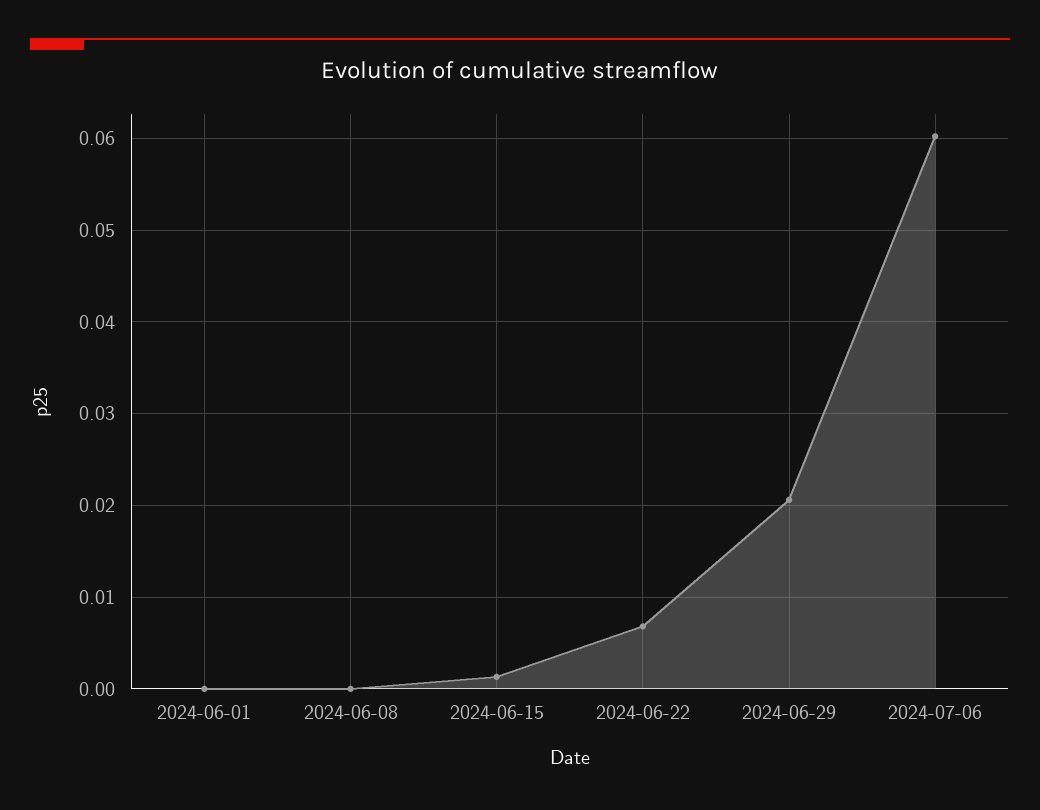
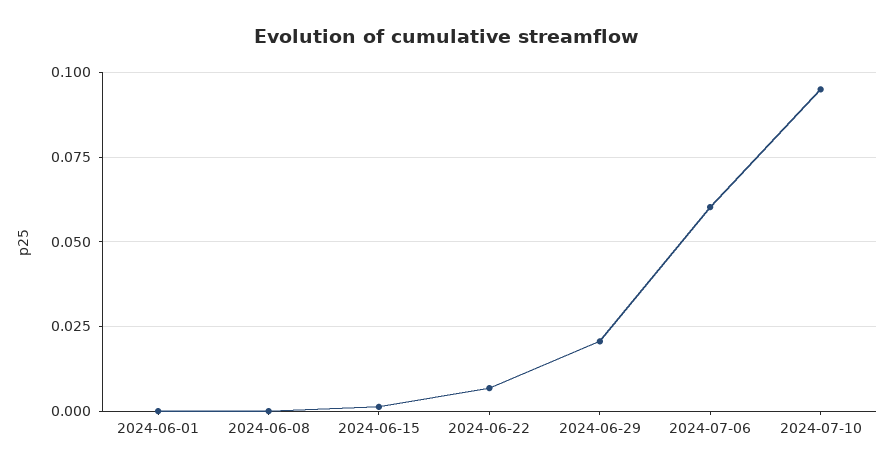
2024-07-10: none -> 0.095

